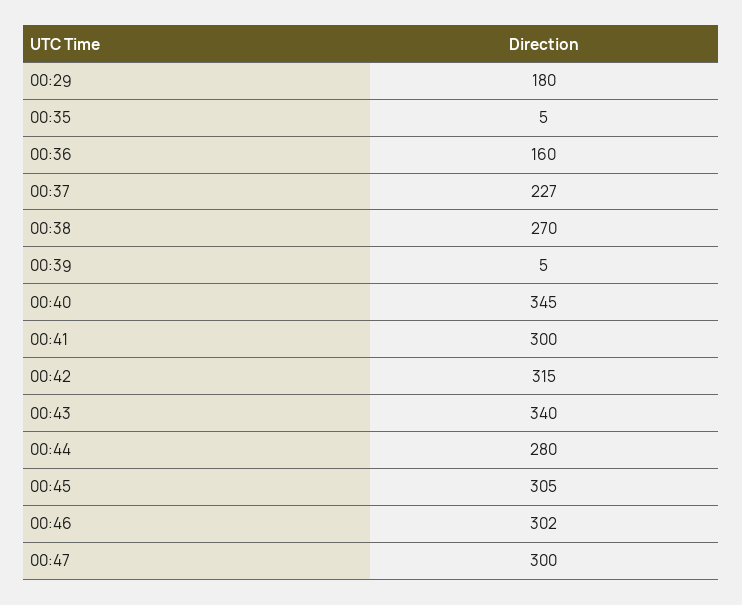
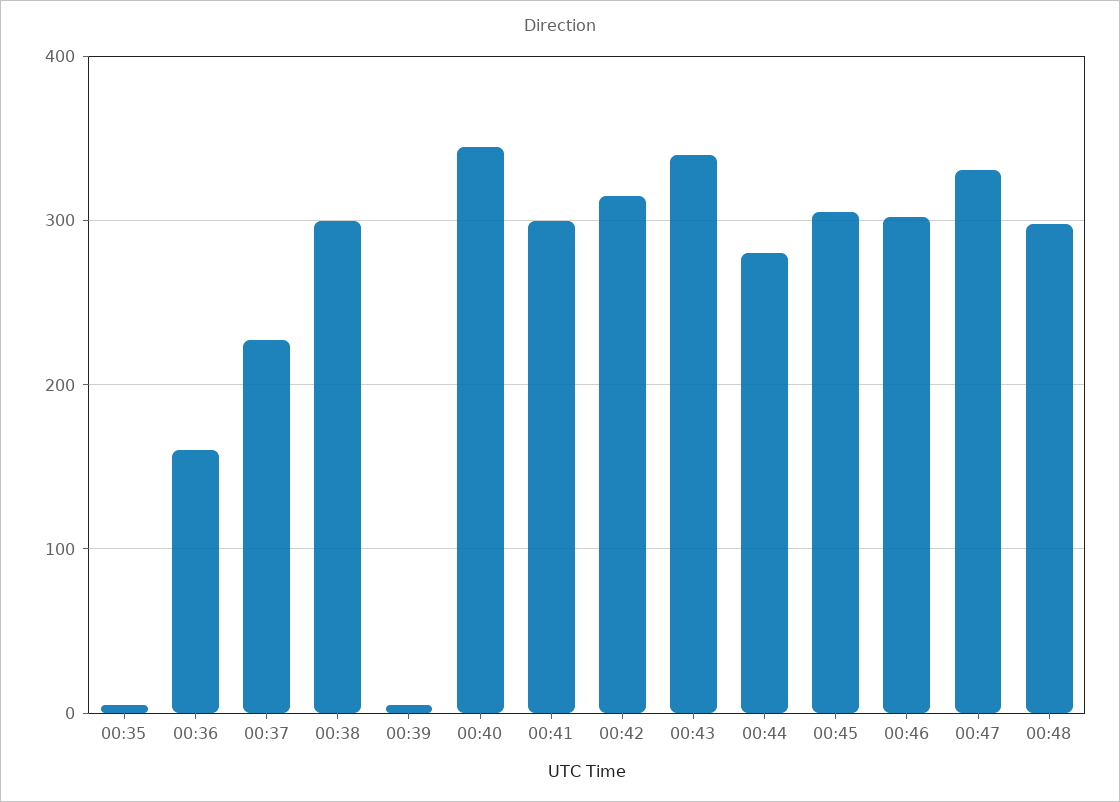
00:29: 180 -> none
00:38: 270 -> 300
00:47: 300 -> 330
00:48: none -> 300

